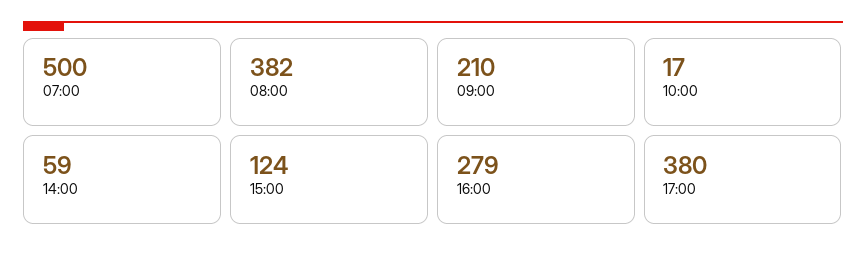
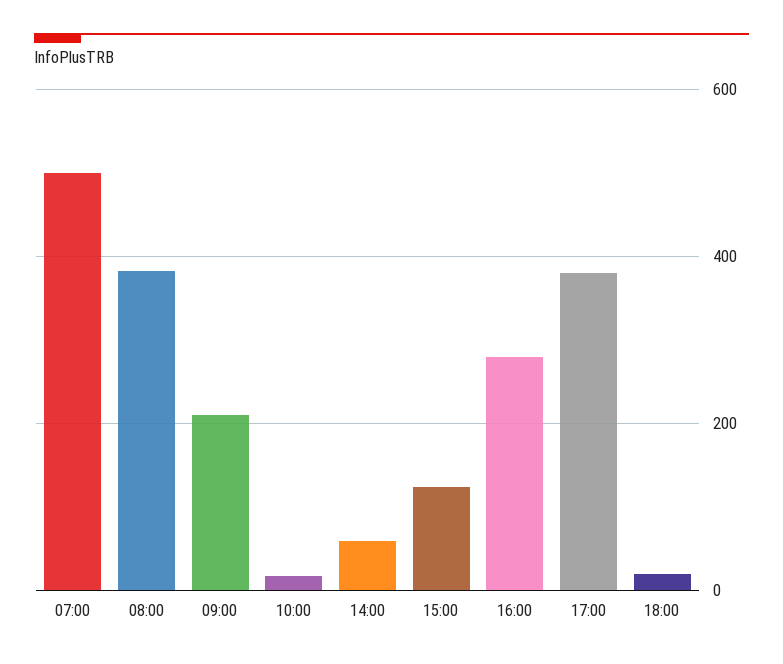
18:00: none -> 20

